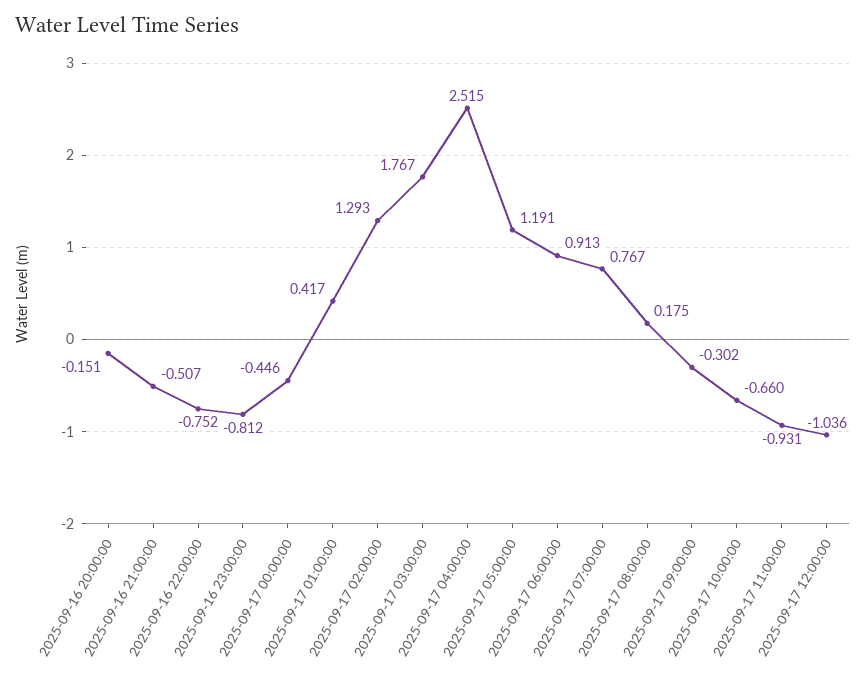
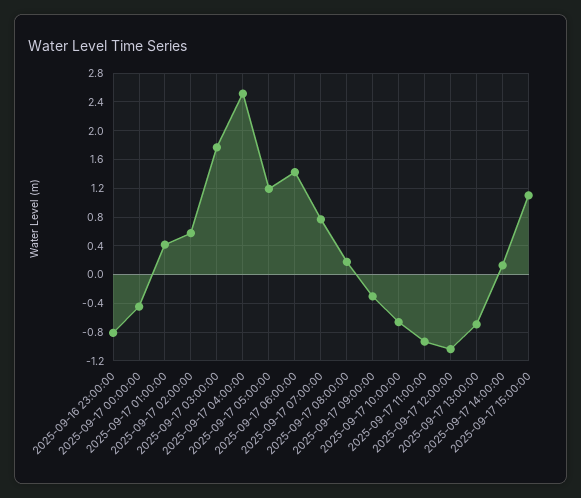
2025-09-16 20:00:00: -0.151 -> none
2025-09-16 21:00:00: -0.507 -> none
2025-09-16 22:00:00: -0.752 -> none
2025-09-17 02:00:00: 1.293 -> 0.6
2025-09-17 06:00:00: 0.913 -> 1.4
2025-09-17 13:00:00: none -> -0.7
2025-09-17 14:00:00: none -> 0.1
2025-09-17 15:00:00: none -> 1.1

